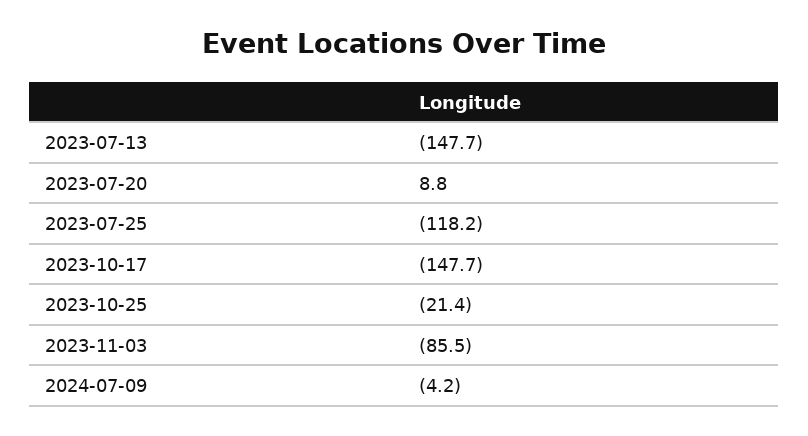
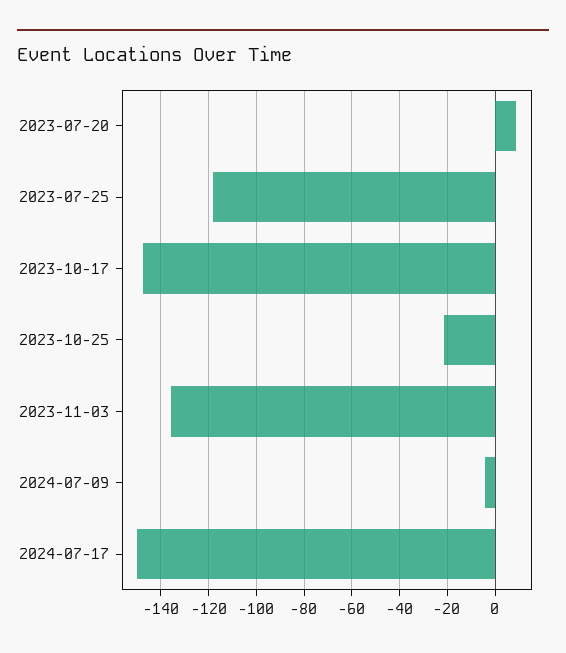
2023-07-13: -147.7 -> none
2023-11-03: -85.5 -> -135
2024-07-17: none -> -150

